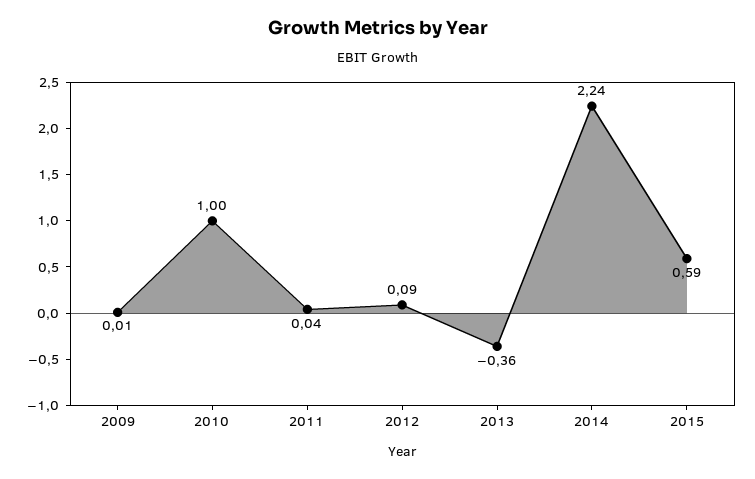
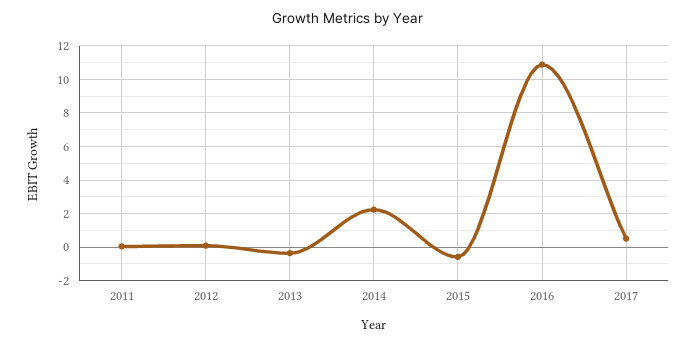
2009: 0.01 -> none
2010: 1 -> none
2015: 0.59 -> -0.5
2016: none -> 11
2017: none -> 0.5

